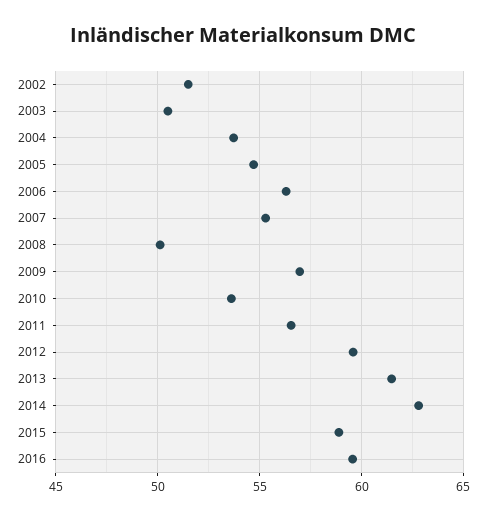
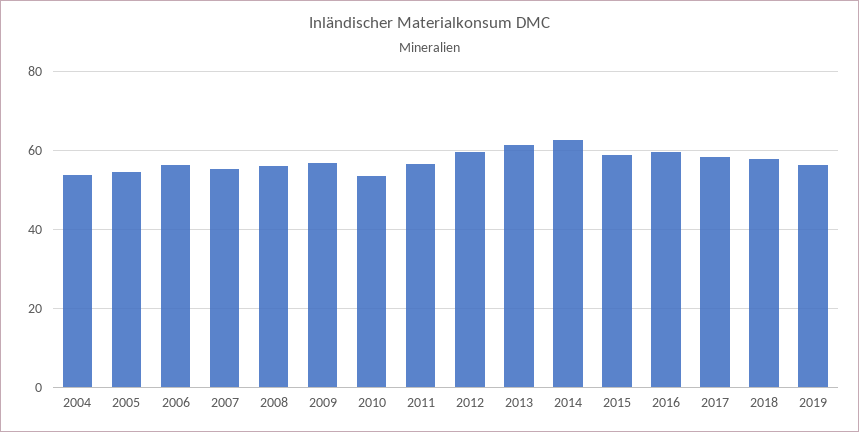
2002: 51.5 -> none
2003: 50.5 -> none
2008: 50 -> 56
2017: none -> 58
2018: none -> 58
2019: none -> 56

